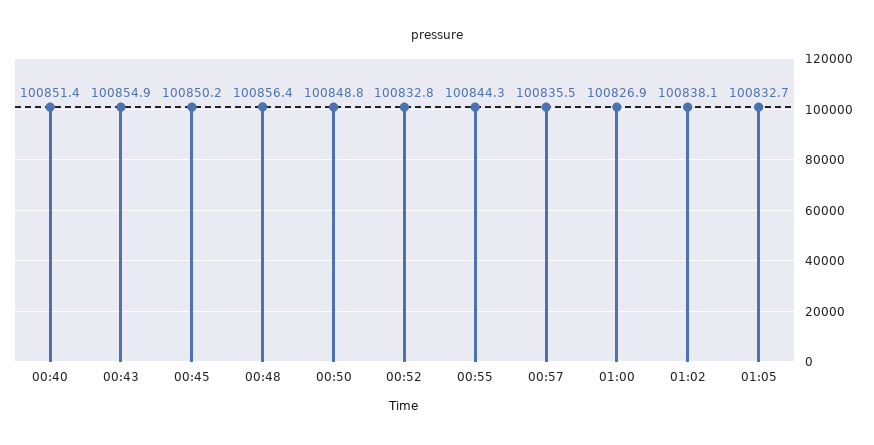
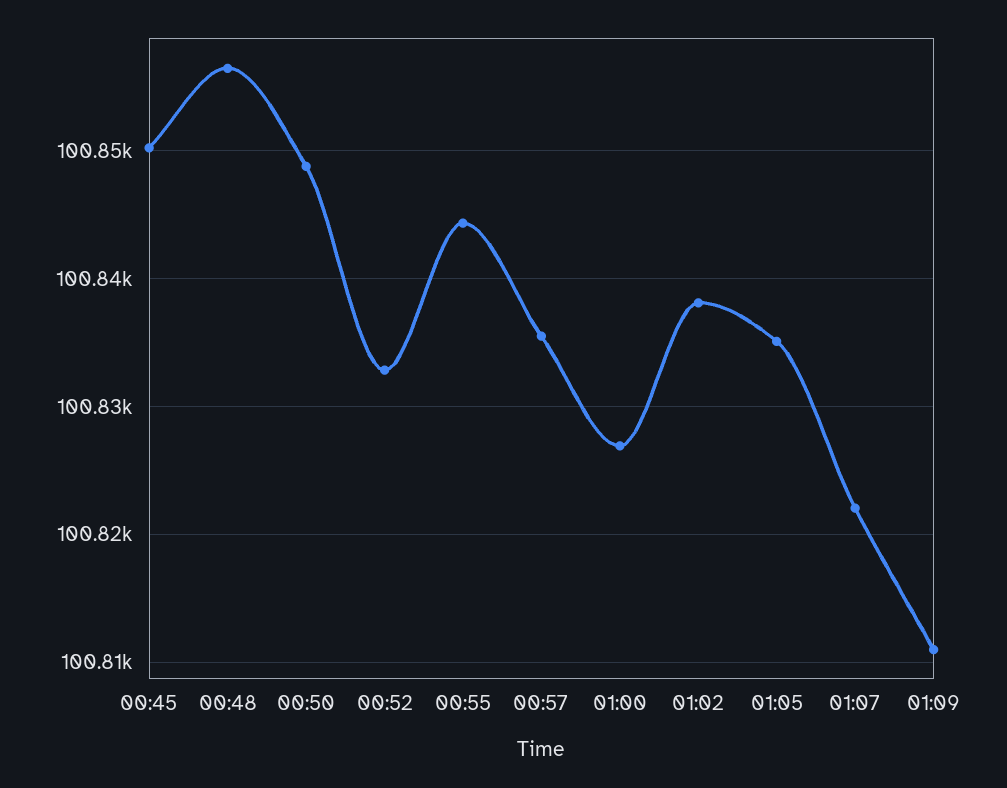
00:40: 100851.4 -> none
00:43: 100854.9 -> none
01:05: 100832.7 -> 100835
01:07: none -> 100822
01:09: none -> 100811

